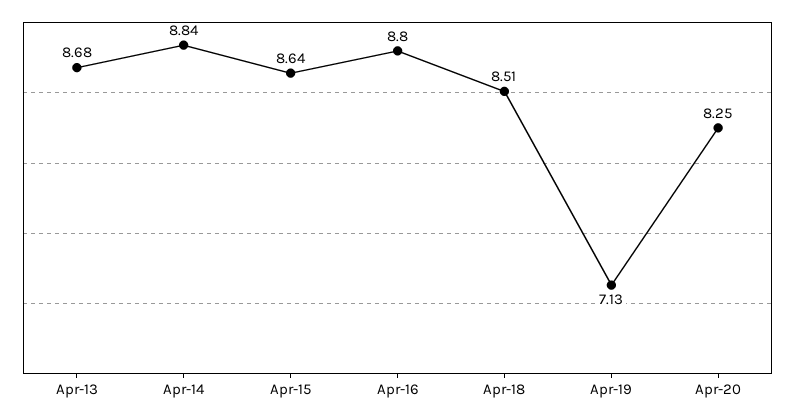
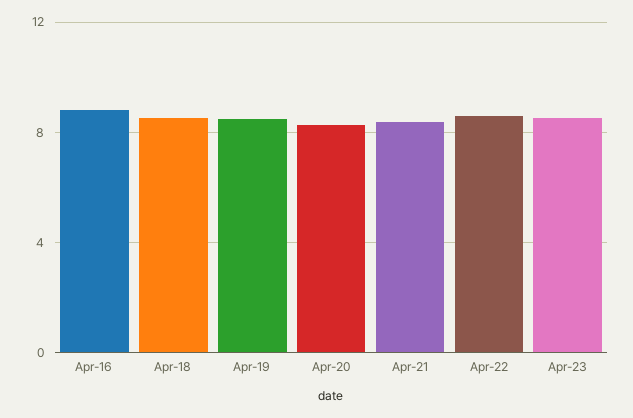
Apr-13: 8.68 -> none
Apr-14: 8.84 -> none
Apr-15: 8.64 -> none
Apr-19: 7.13 -> 8.5
Apr-21: none -> 8.5
Apr-22: none -> 8.5
Apr-23: none -> 8.5

